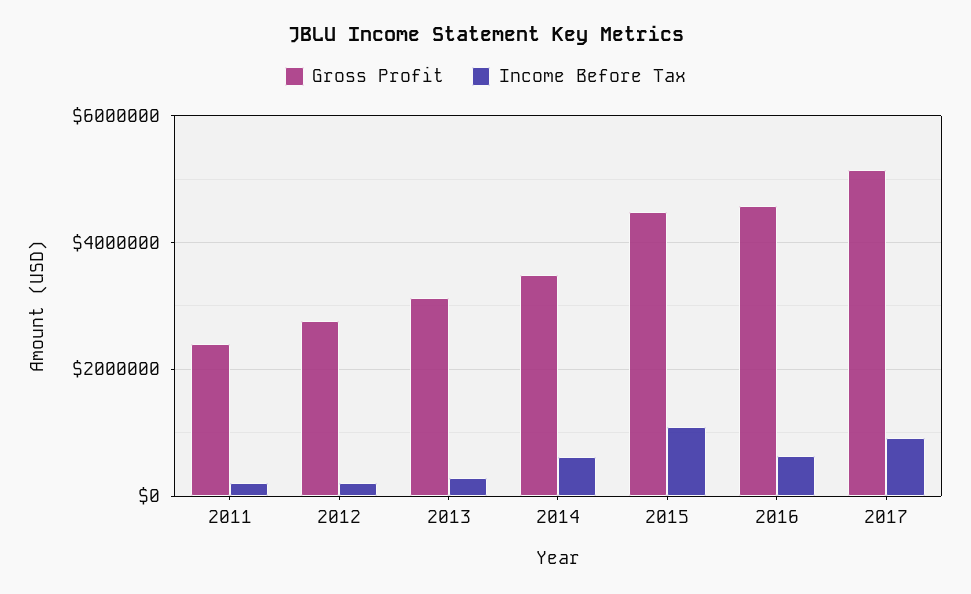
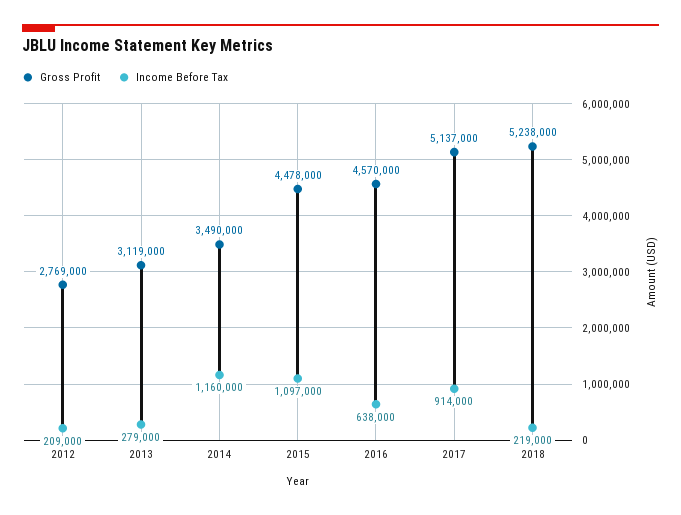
Gross Profit, 2011: 2400000 -> none
Income Before Tax, 2011: 200000 -> none
Income Before Tax, 2014: 600000 -> 1160000
Gross Profit, 2018: none -> 5238000
Income Before Tax, 2018: none -> 219000

